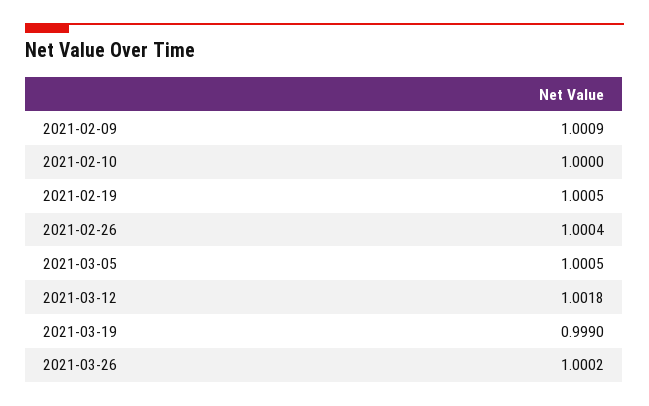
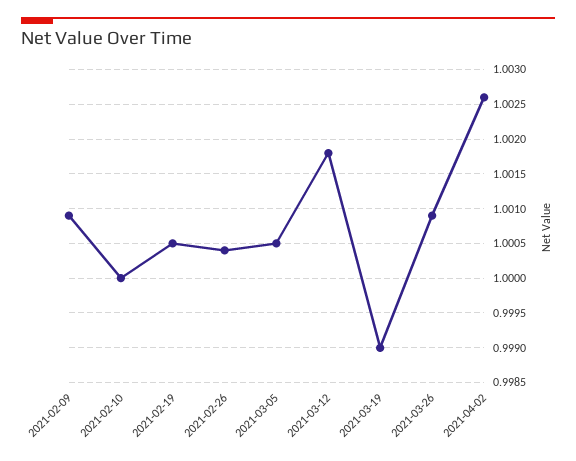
2021-03-26: 1.0002 -> 1.0009
2021-04-02: none -> 1.0026

